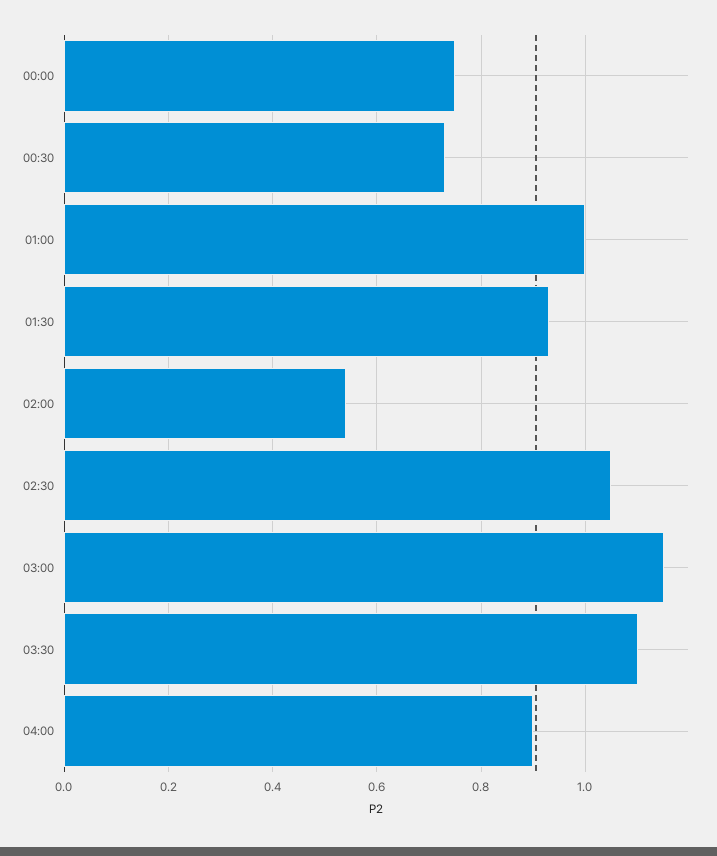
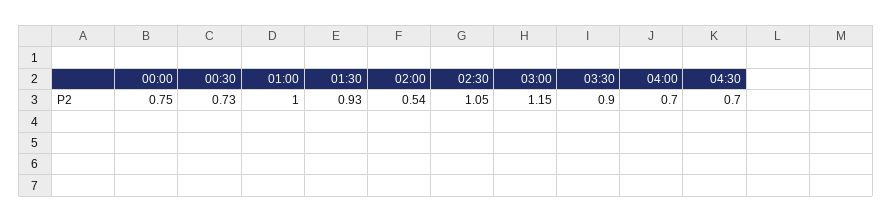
03:30: 1.1 -> 0.9
04:00: 0.9 -> 0.7
04:30: none -> 0.7

